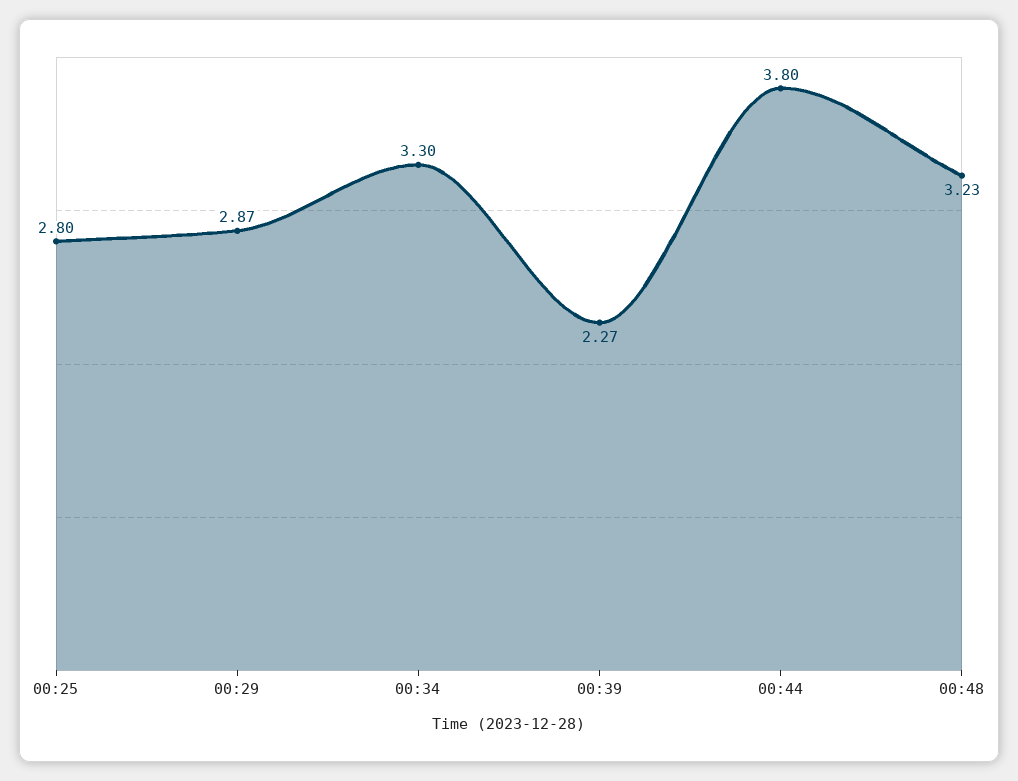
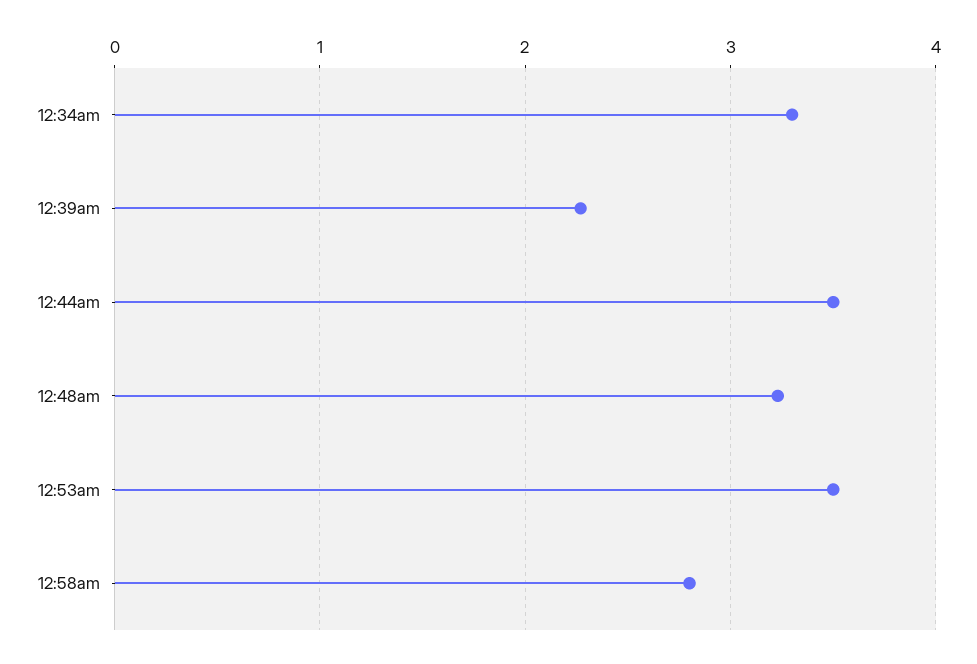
00:25: 2.8 -> none
00:29: 2.87 -> none
00:44: 3.8 -> 3.5
12:53am: none -> 3.5
12:58am: none -> 2.8

